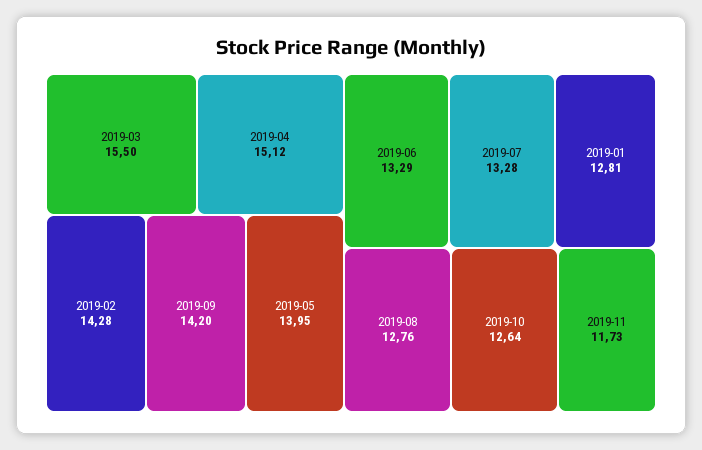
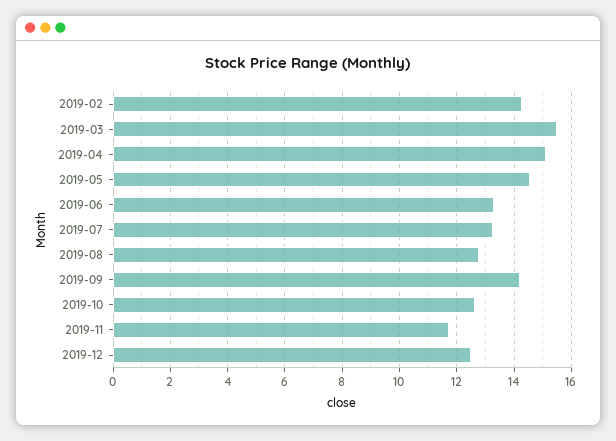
2019-05: 13.95 -> 14.5
2019-01: 12.81 -> none
2019-12: none -> 12.5

